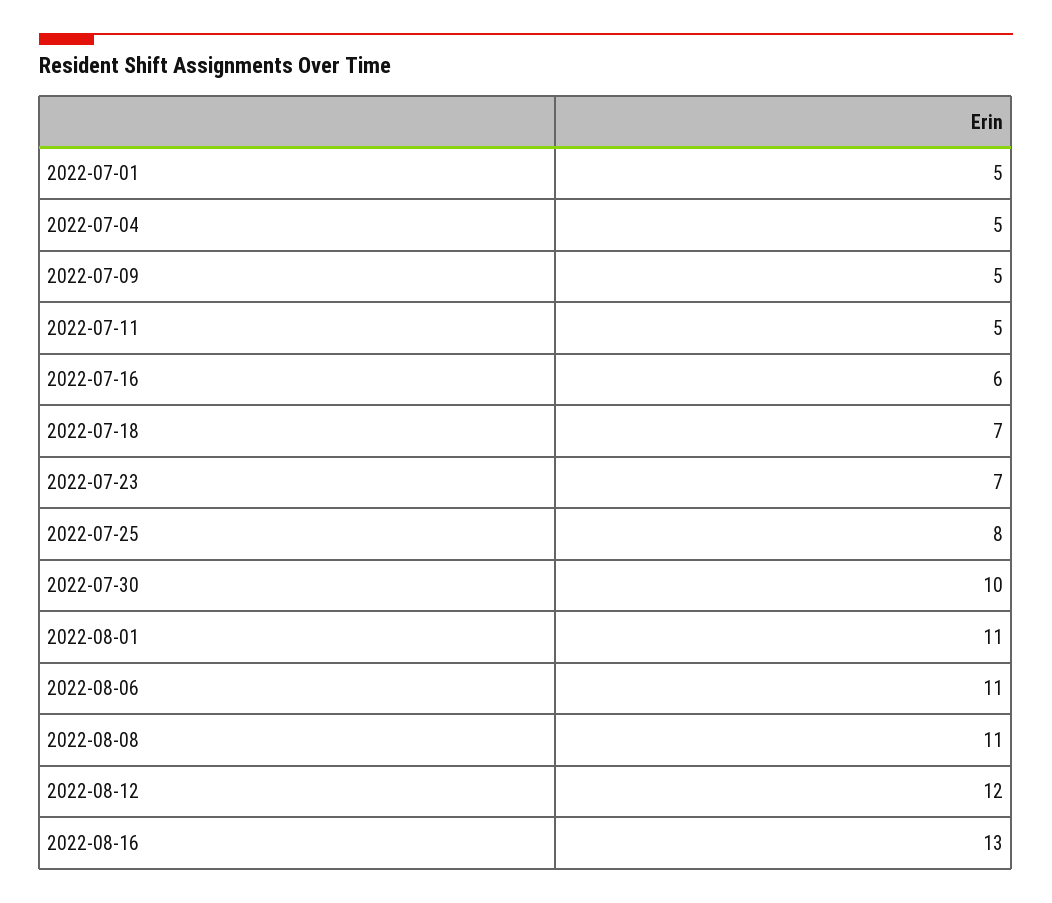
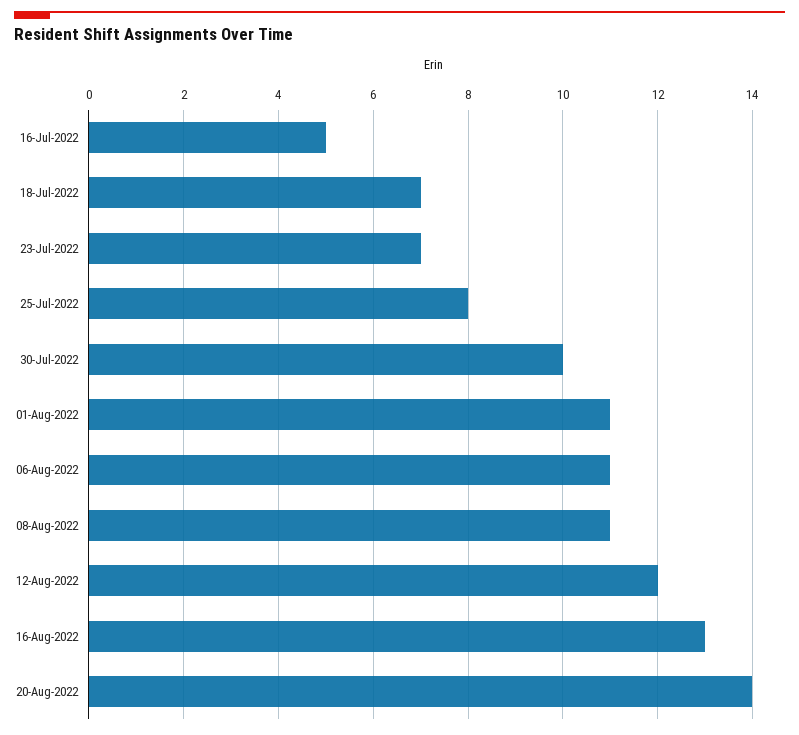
2022-07-01: 5 -> none
2022-07-04: 5 -> none
2022-07-09: 5 -> none
2022-07-11: 5 -> none
2022-07-16: 6 -> 5
20-Aug-2022: none -> 14

